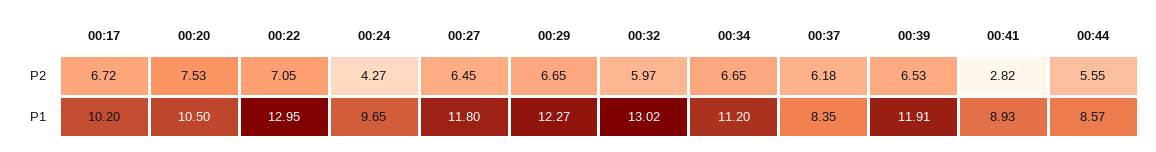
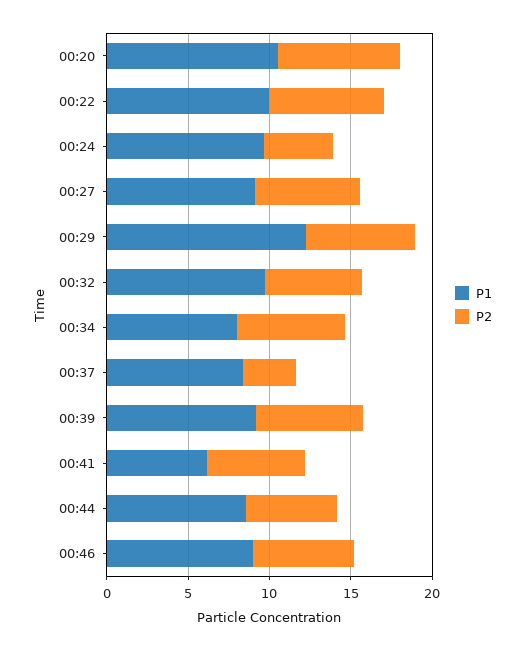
P2, 00:17: 6.72 -> none
P2, 00:37: 6.18 -> 3
P2, 00:41: 2.82 -> 6
P1, 00:17: 10.2 -> none
P1, 00:22: 12.95 -> 10
P1, 00:27: 11.8 -> 9
P1, 00:32: 13.02 -> 10
P1, 00:34: 11.2 -> 8
P1, 00:39: 11.91 -> 9
P1, 00:41: 8.93 -> 6
P1, 00:46: none -> 9
P2, 00:46: none -> 6

